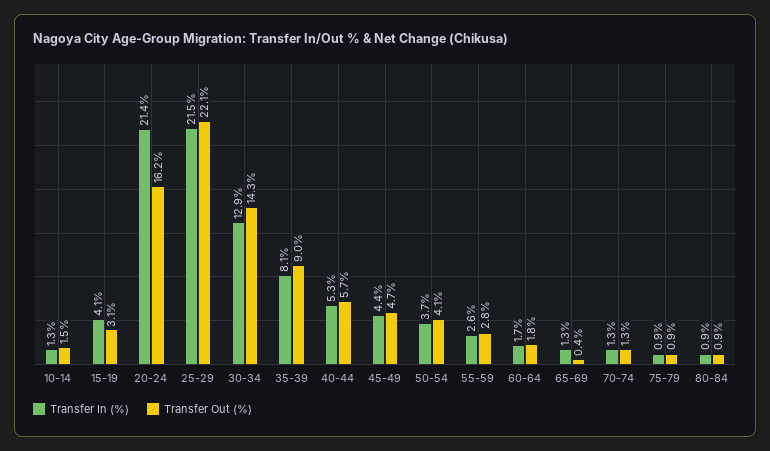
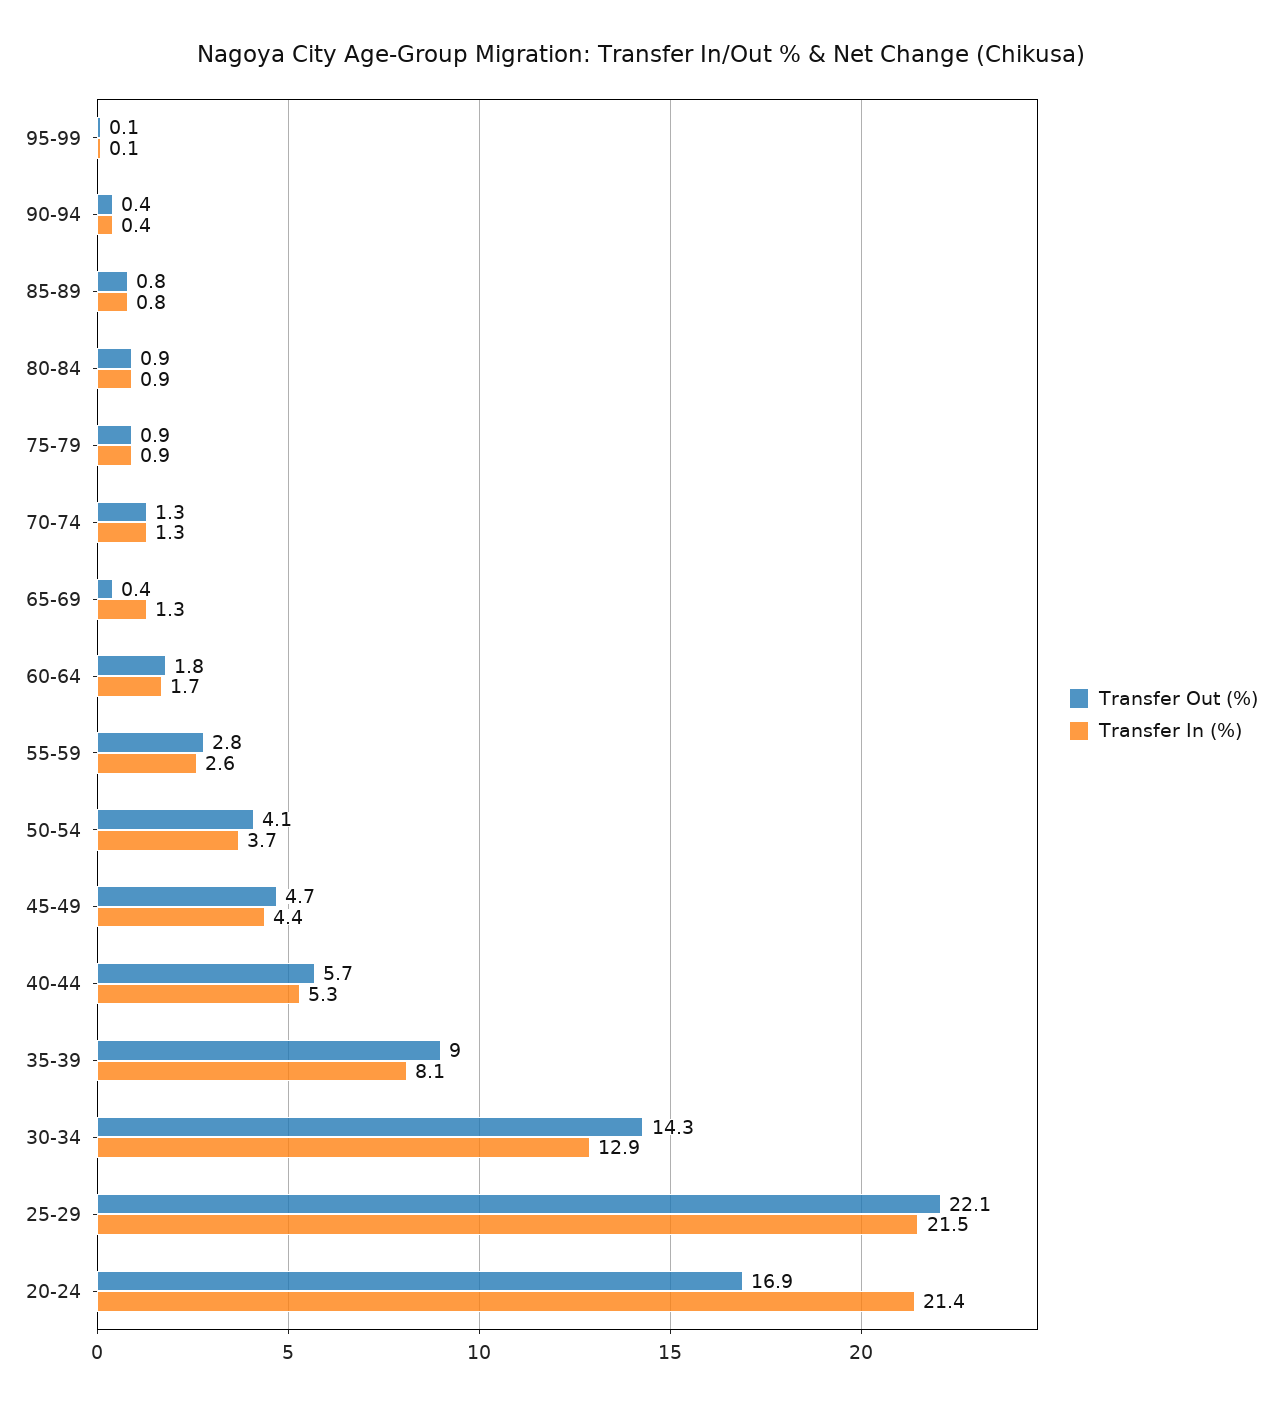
Transfer In (%), 10-14: 1.3 -> none
Transfer Out (%), 10-14: 1.5 -> none
Transfer In (%), 15-19: 4.1 -> none
Transfer Out (%), 15-19: 3.1 -> none
Transfer Out (%), 20-24: 16.2 -> 16.9
Transfer Out (%), 95-99: none -> 0.1
Transfer In (%), 95-99: none -> 0.1
Transfer Out (%), 90-94: none -> 0.4
Transfer In (%), 90-94: none -> 0.4
Transfer Out (%), 85-89: none -> 0.8
Transfer In (%), 85-89: none -> 0.8

